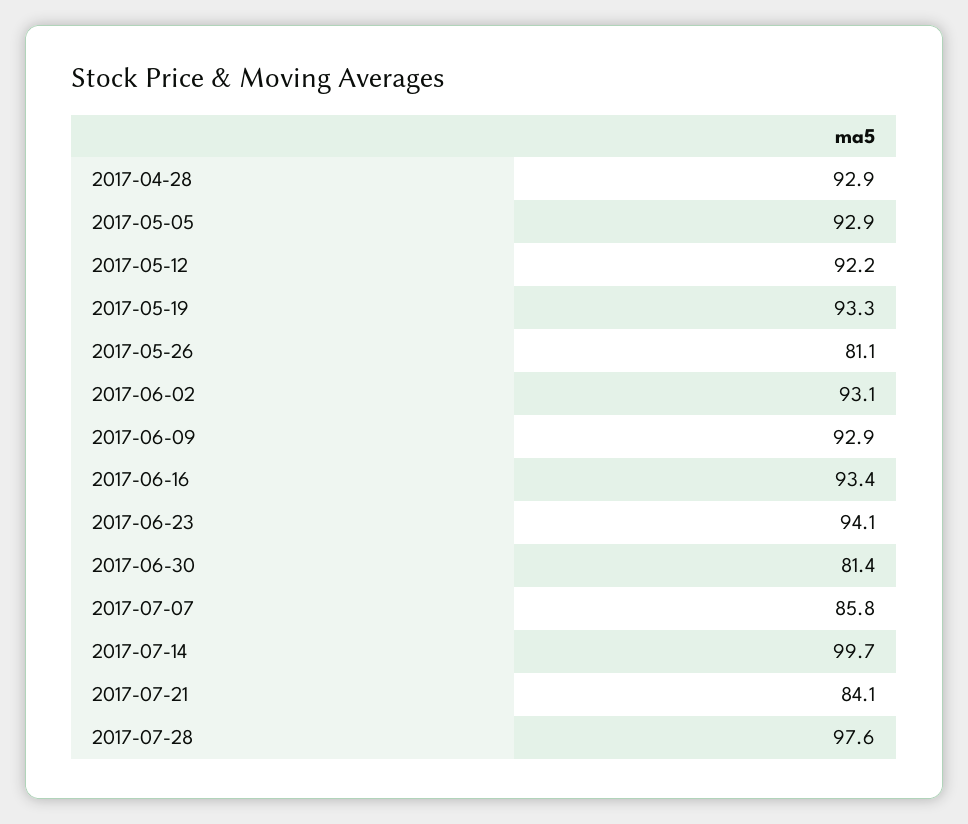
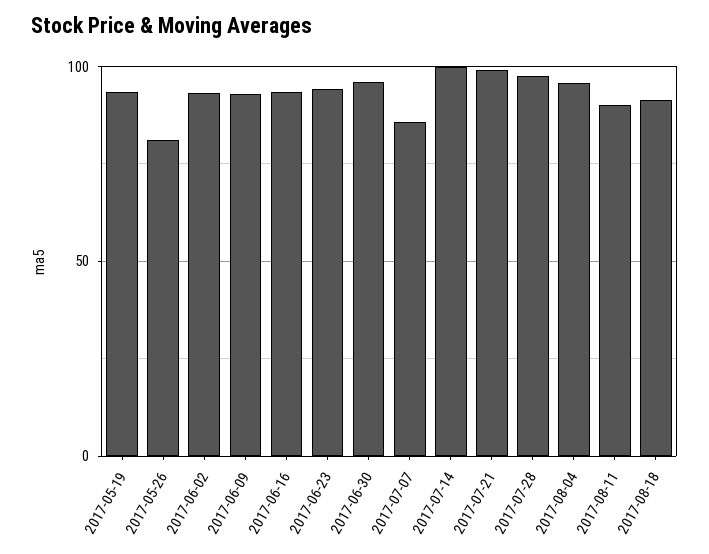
2017-04-28: 92.9 -> none
2017-05-05: 92.9 -> none
2017-05-12: 92.2 -> none
2017-06-30: 81.4 -> 95
2017-07-21: 84.1 -> 100
2017-08-04: none -> 95
2017-08-11: none -> 90
2017-08-18: none -> 90

